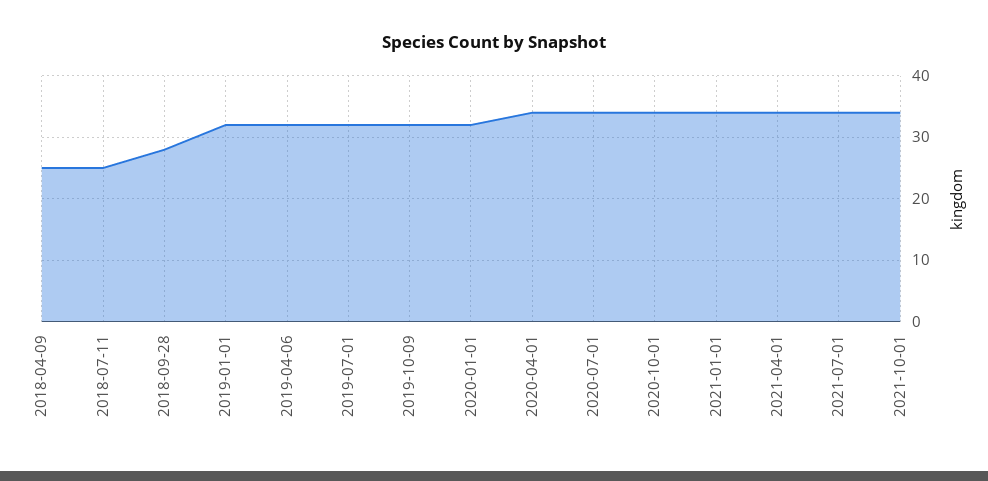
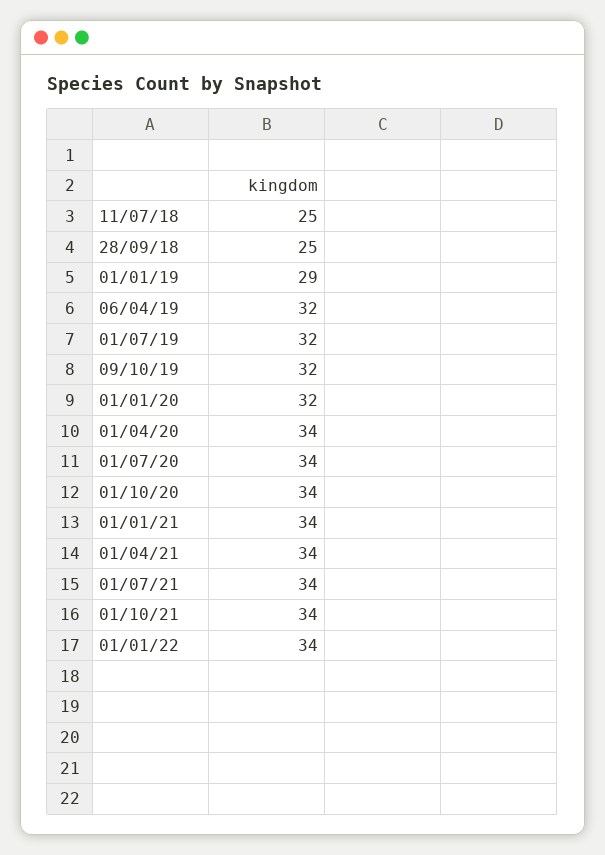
2018-04-09: 25 -> none
2018-09-28: 28 -> 25
2019-01-01: 32 -> 29
01/01/22: none -> 34

